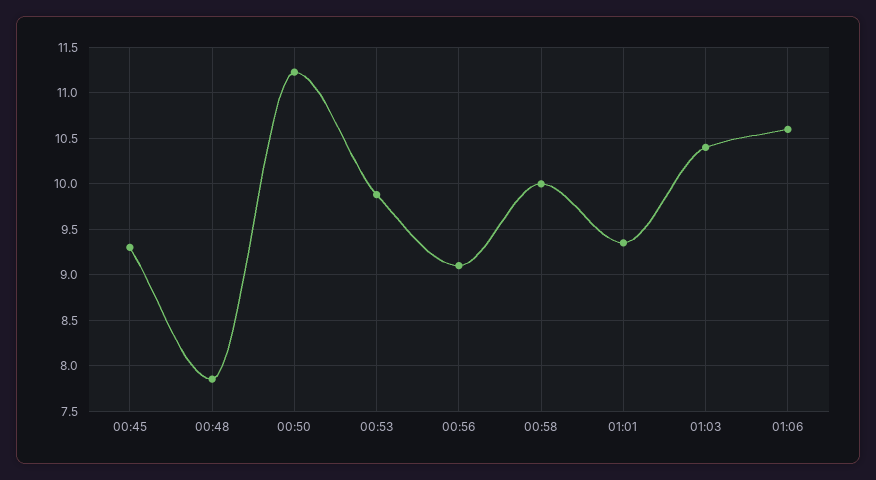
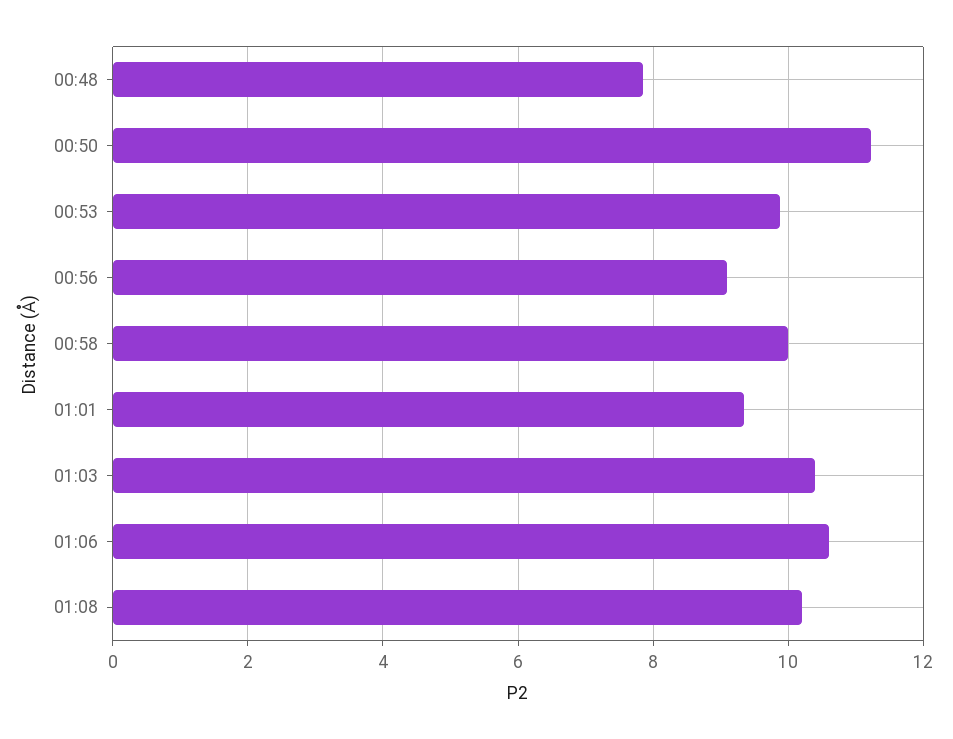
00:45: 9.3 -> none
01:08: none -> 10.2

